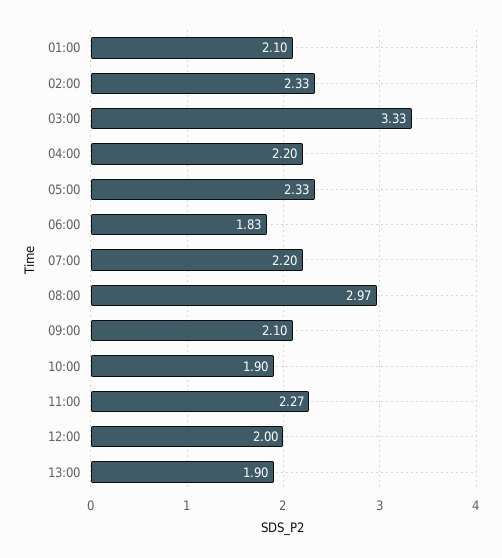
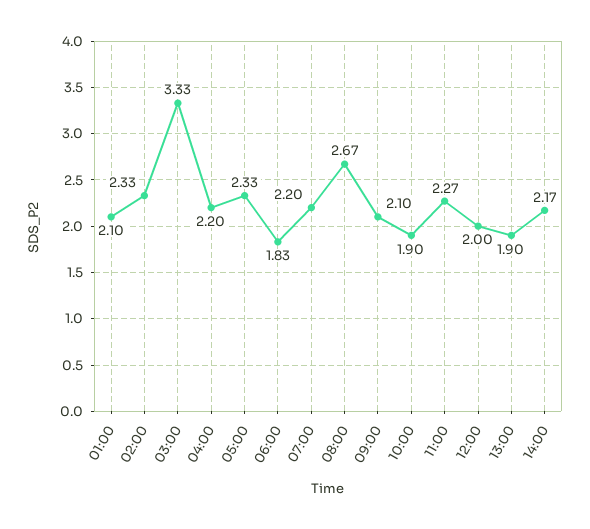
08:00: 2.97 -> 2.67
14:00: none -> 2.17

